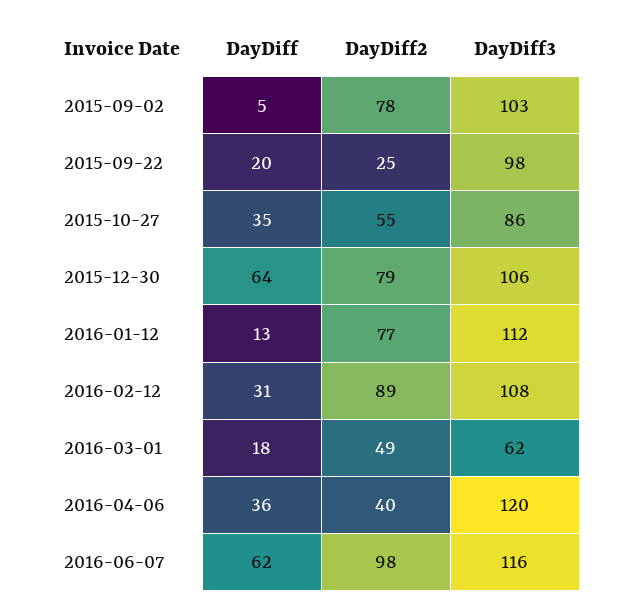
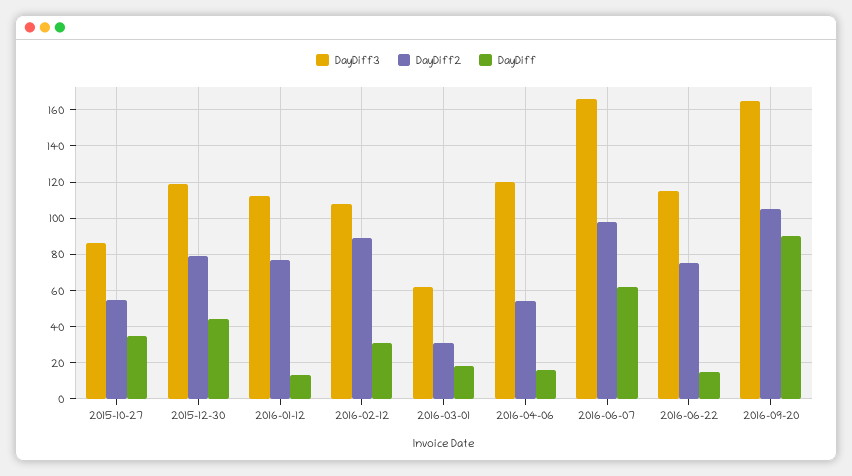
DayDiff, 2015-09-02: 5 -> none
DayDiff2, 2015-09-02: 78 -> none
DayDiff3, 2015-09-02: 103 -> none
DayDiff, 2015-09-22: 20 -> none
DayDiff2, 2015-09-22: 25 -> none
DayDiff3, 2015-09-22: 98 -> none
DayDiff, 2015-12-30: 64 -> 45
DayDiff3, 2015-12-30: 106 -> 120
DayDiff2, 2016-03-01: 49 -> 30
DayDiff, 2016-04-06: 36 -> 15
DayDiff2, 2016-04-06: 40 -> 55
DayDiff3, 2016-06-07: 116 -> 165
DayDiff3, 2016-06-22: none -> 115
DayDiff2, 2016-06-22: none -> 75
DayDiff, 2016-06-22: none -> 15
DayDiff3, 2016-09-20: none -> 165
DayDiff2, 2016-09-20: none -> 105
DayDiff, 2016-09-20: none -> 90

